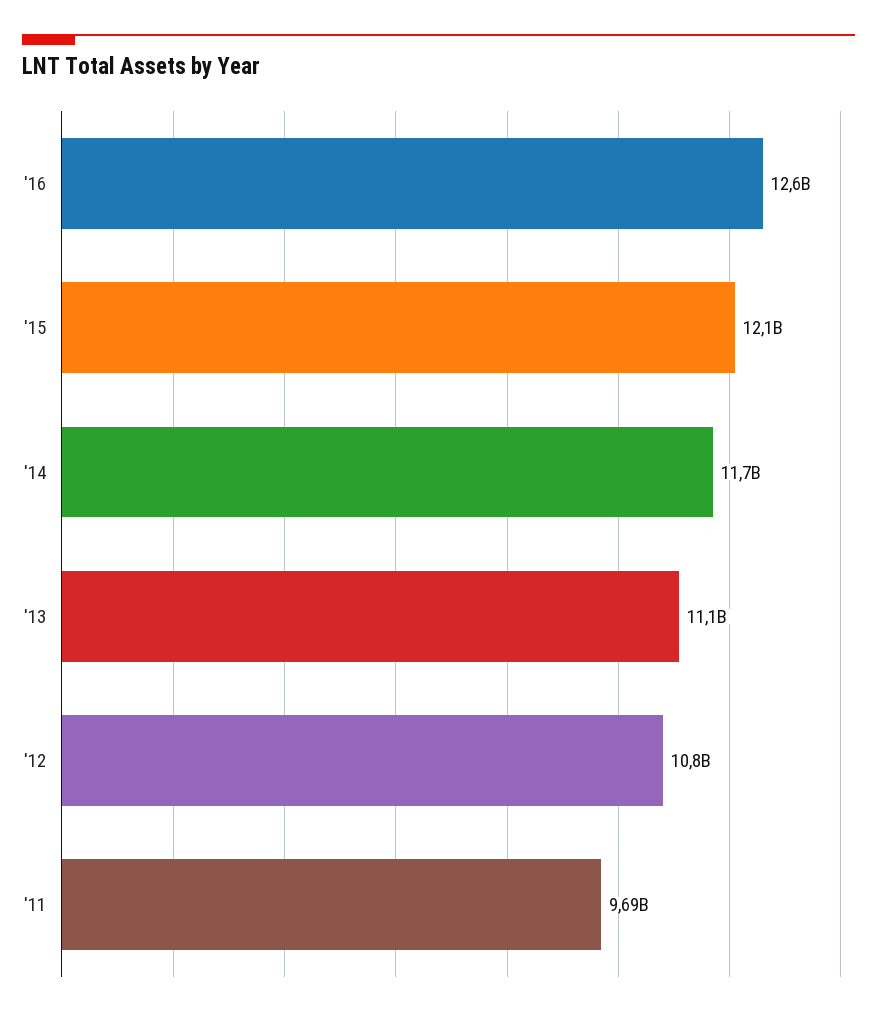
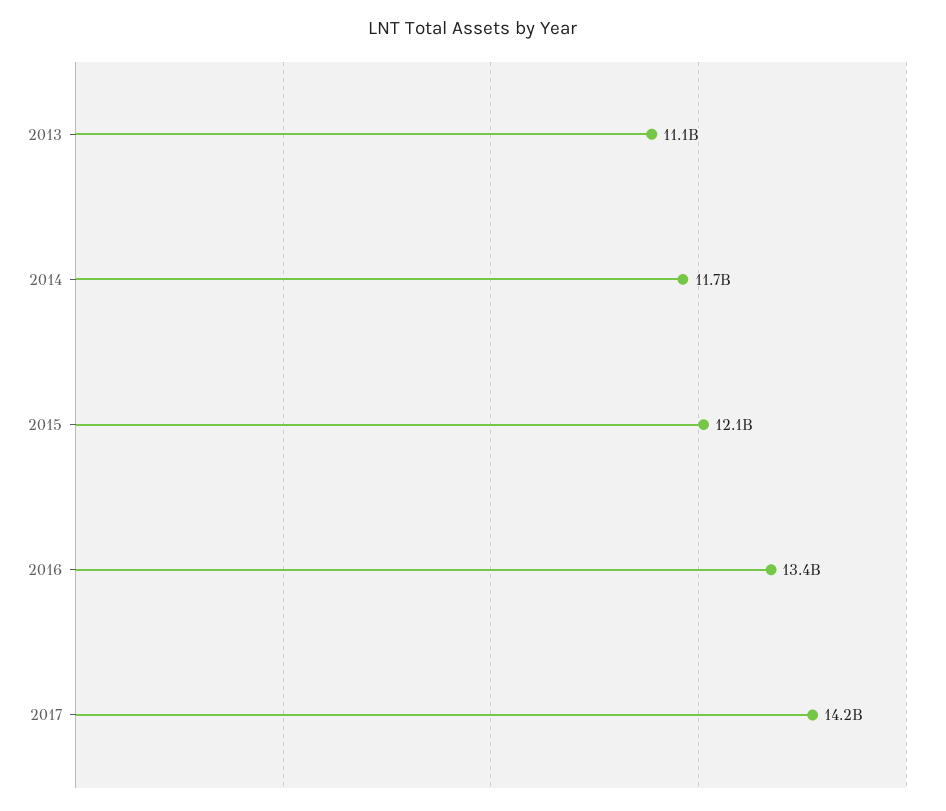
'16: 12600000000 -> 13400000000
'12: 10800000000 -> none
'11: 9690000000 -> none
2017: none -> 14200000000

